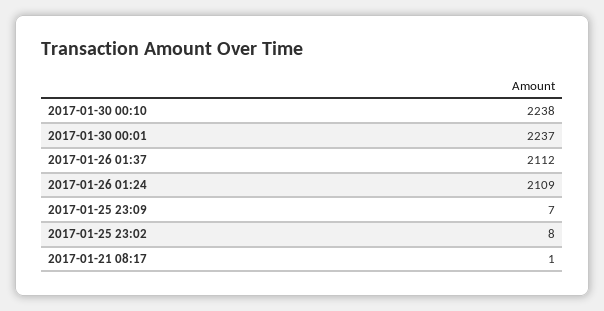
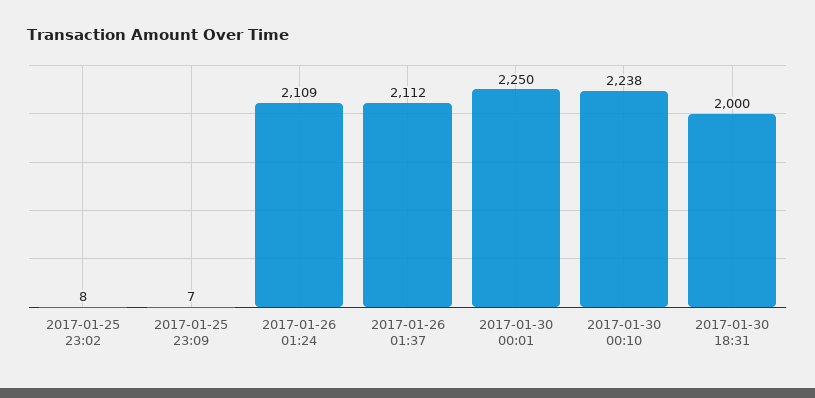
2017-01-30 00:01: 2237 -> 2250
2017-01-21 08:17: 1 -> none
2017-01-30 18:31: none -> 2000

